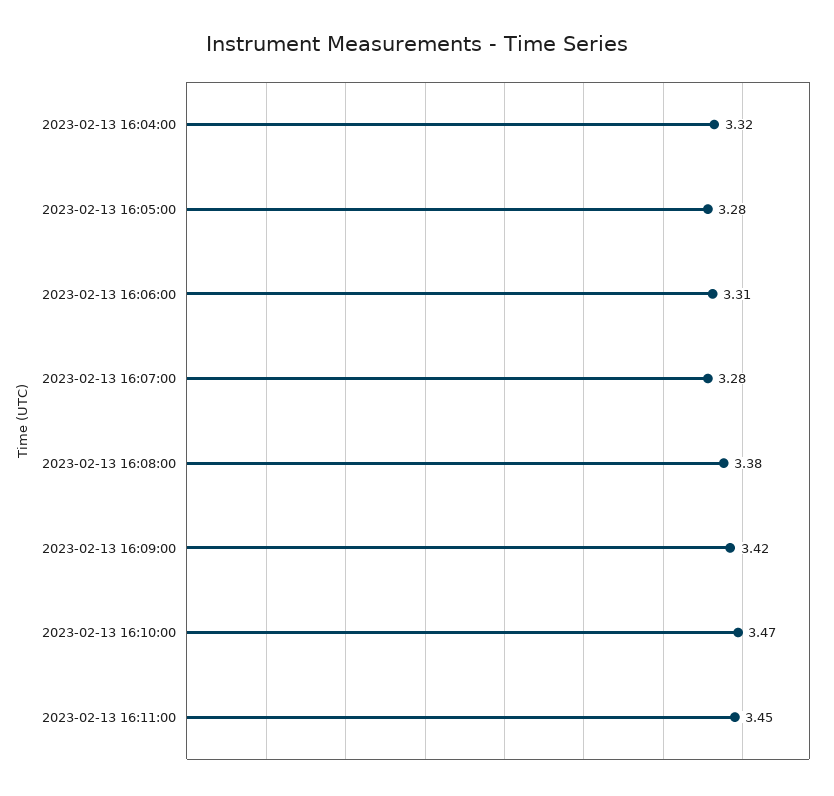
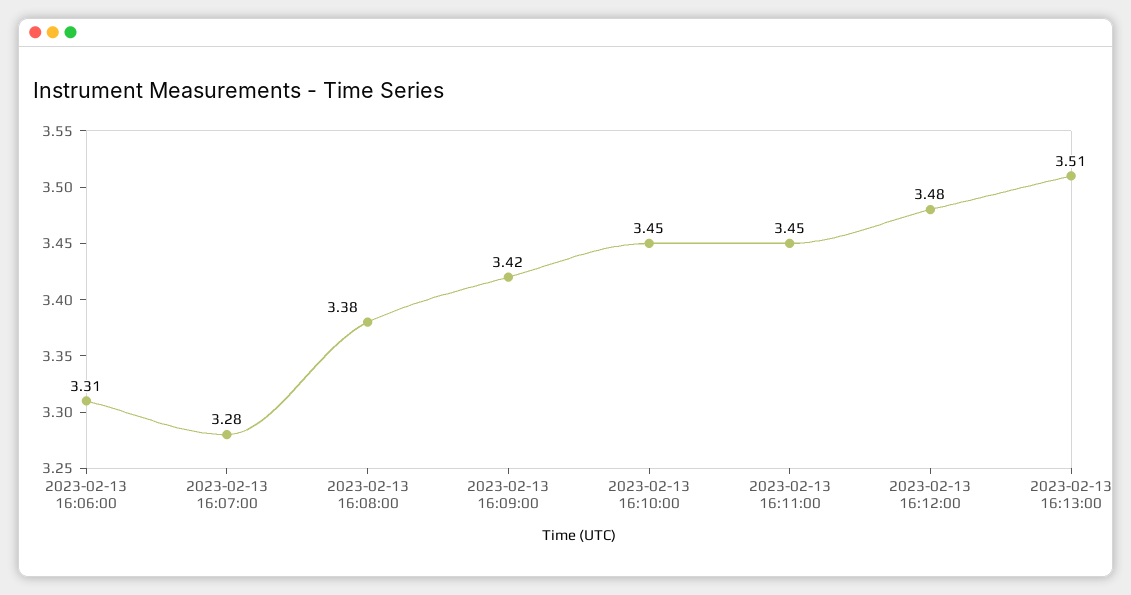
2023-02-13 16:04:00: 3.32 -> none
2023-02-13 16:05:00: 3.28 -> none
2023-02-13 16:10:00: 3.47 -> 3.45
2023-02-13 16:12:00: none -> 3.48
2023-02-13 16:13:00: none -> 3.51

